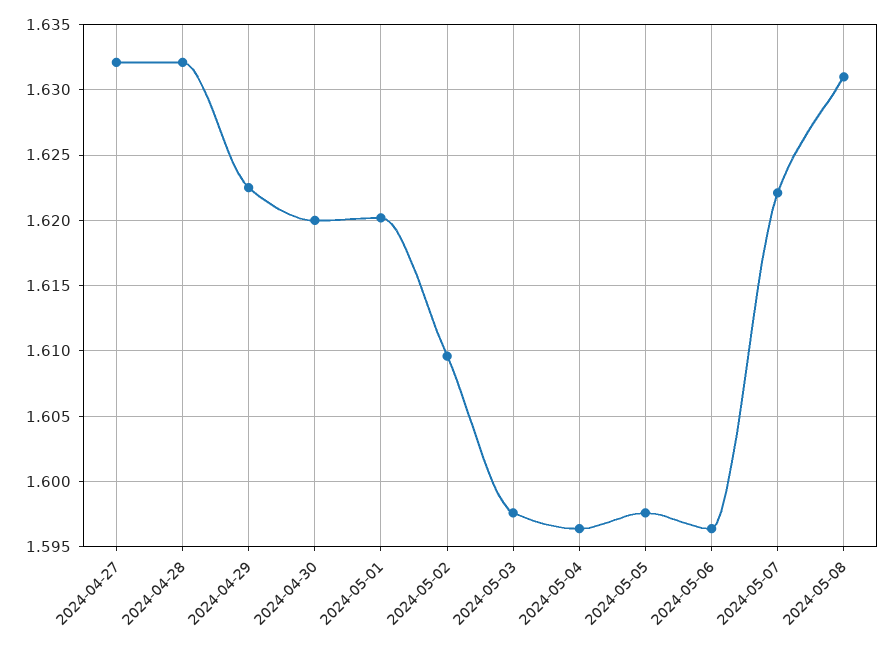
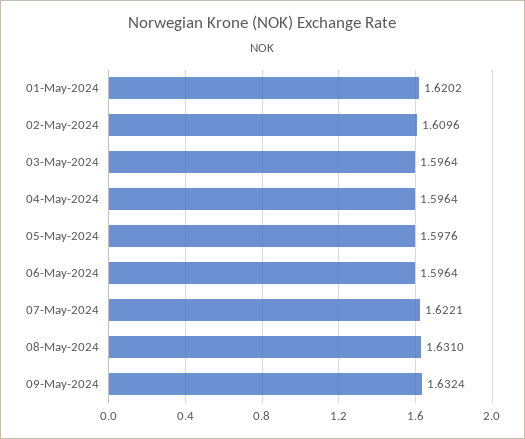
2024-04-27: 1.632 -> none
2024-04-28: 1.632 -> none
2024-04-29: 1.6225 -> none
2024-04-30: 1.62 -> none
2024-05-03: 1.5975 -> 1.5964
09-May-2024: none -> 1.6324

